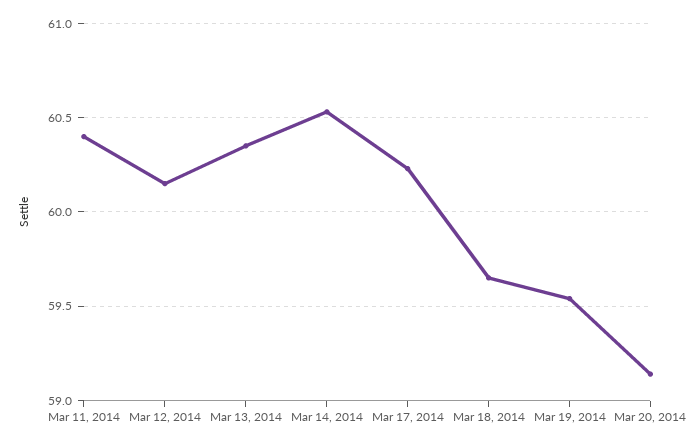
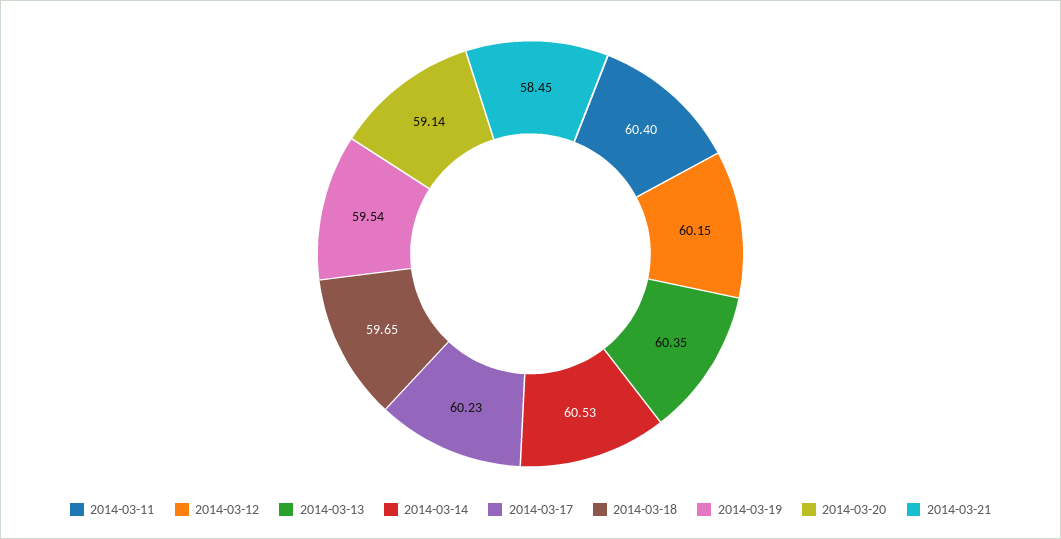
2014-03-21: none -> 58.45

